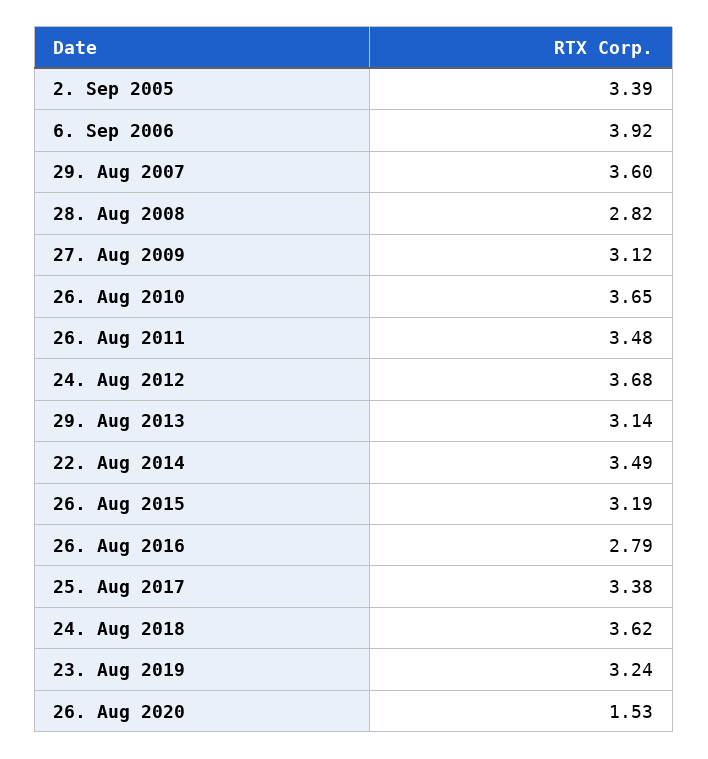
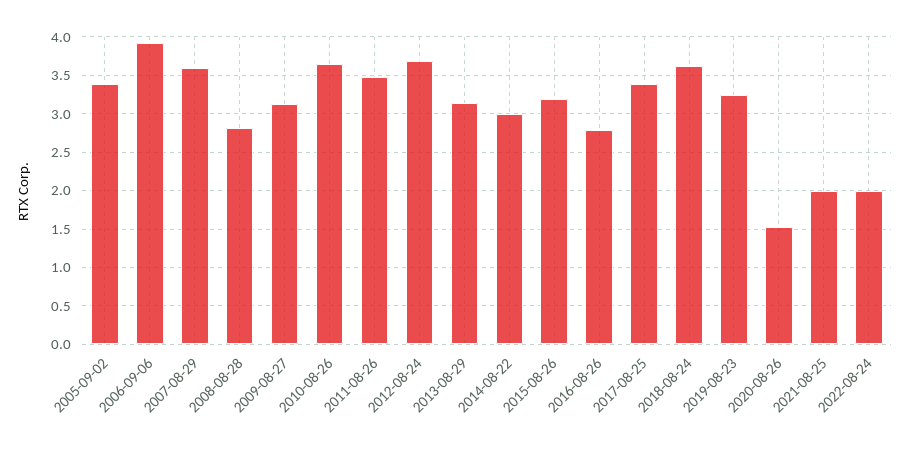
22. Aug 2014: 3.49 -> 3
2021-08-25: none -> 2
2022-08-24: none -> 2

